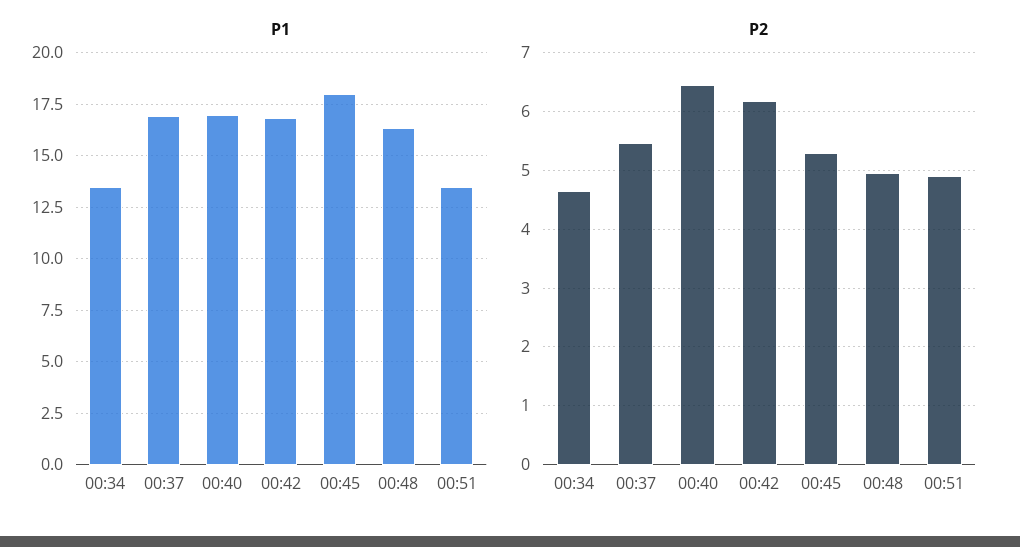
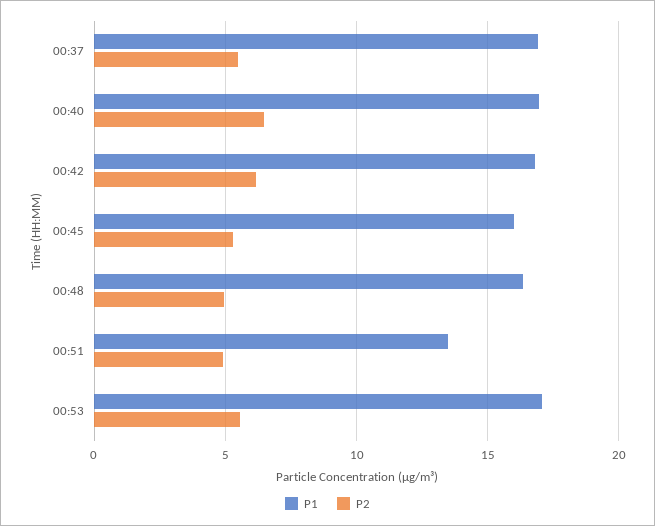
P1, 00:34: 13.5 -> none
P1, 00:45: 18 -> 16
P2, 00:34: 4.6 -> none
P1, 00:53: none -> 17
P2, 00:53: none -> 5.5

